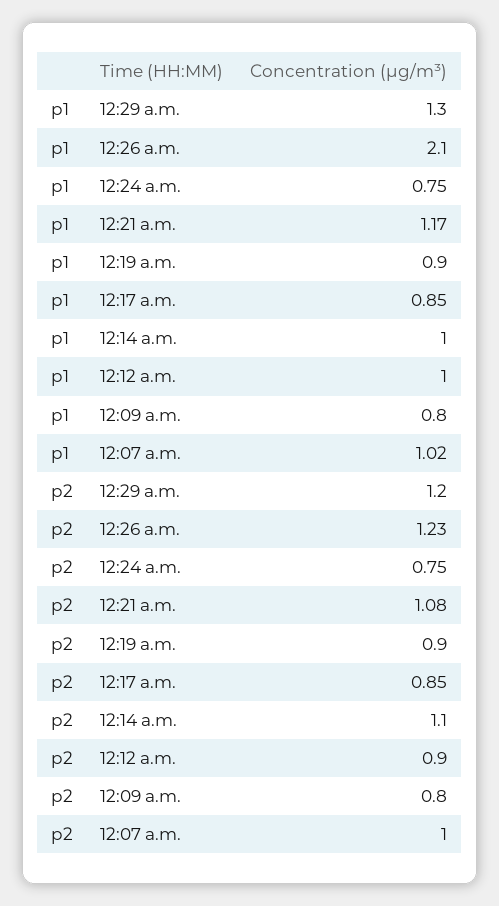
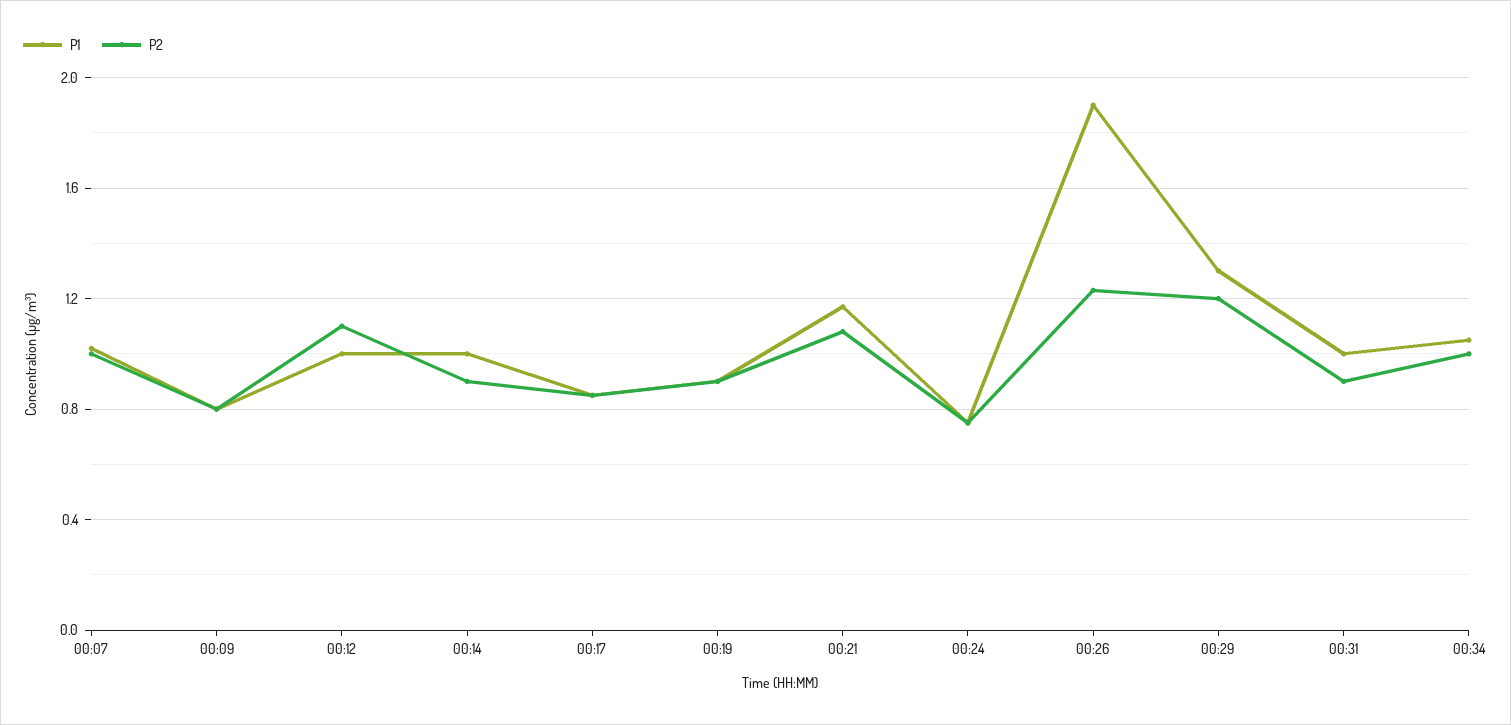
p1, 12:26 a.m.: 2.1 -> 1.9
p2, 12:14 a.m.: 1.1 -> 0.9
p2, 12:12 a.m.: 0.9 -> 1.1
p1, 00:31: none -> 1
p2, 00:31: none -> 0.9
p1, 00:34: none -> 1.05
p2, 00:34: none -> 1

